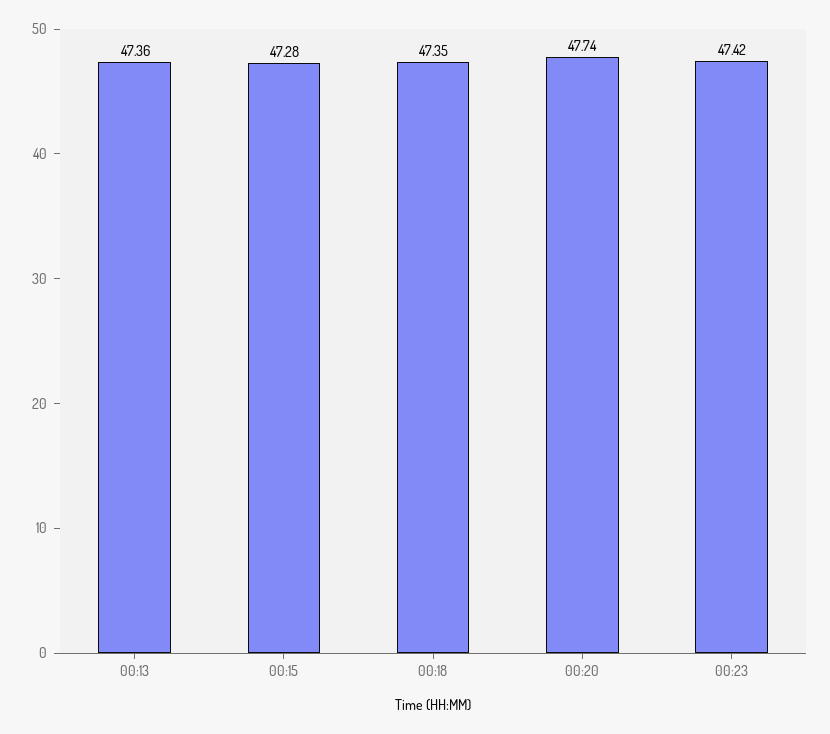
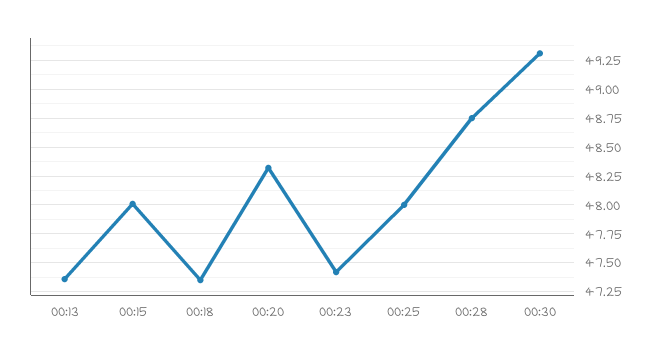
00:15: 47.28 -> 48
00:20: 47.74 -> 48.25
00:25: none -> 48
00:28: none -> 48.75
00:30: none -> 49.25

